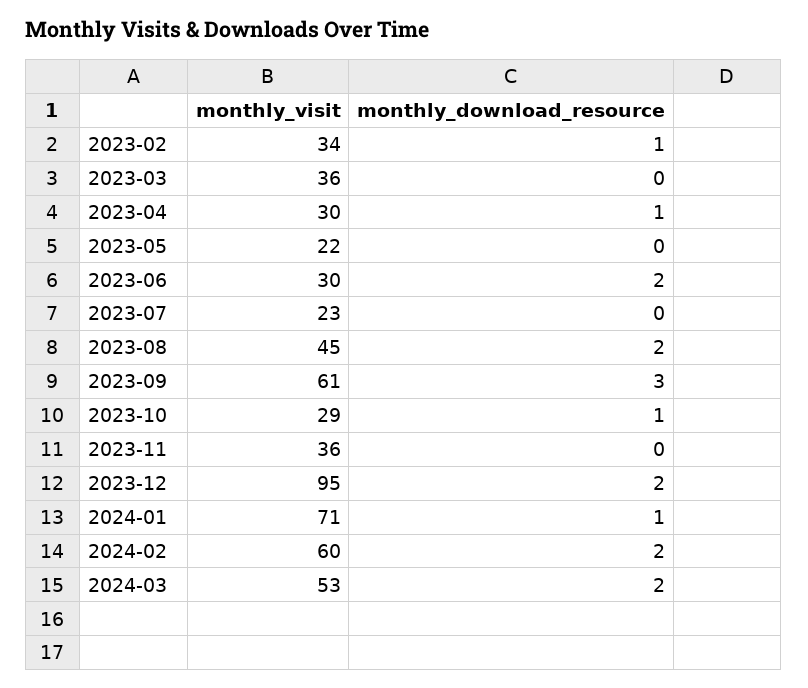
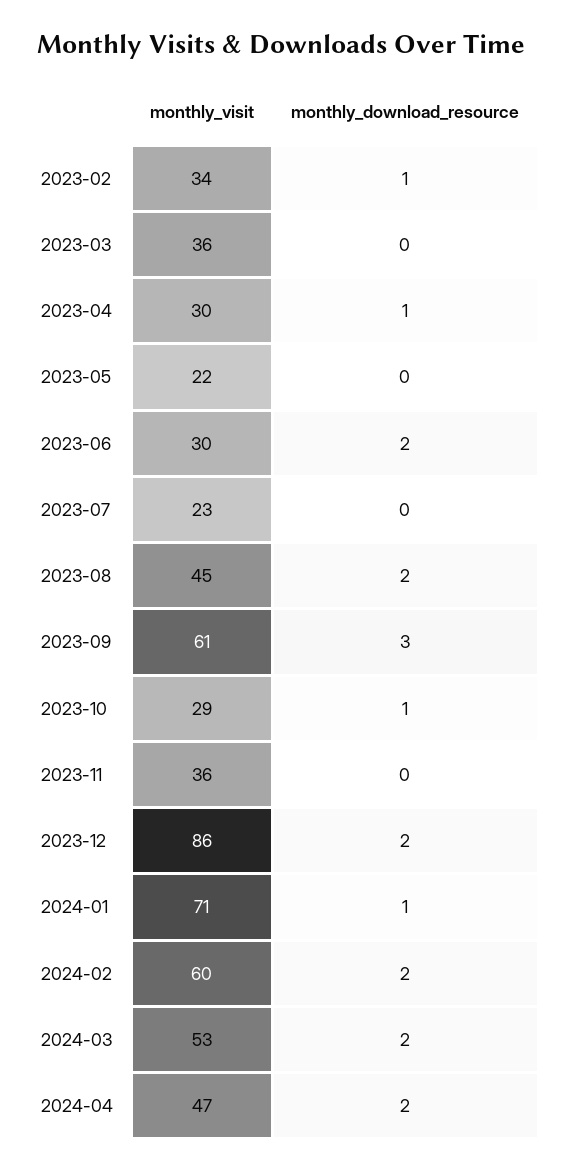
monthly_visit, 2023-12: 95 -> 86
monthly_visit, 2024-04: none -> 47
monthly_download_resource, 2024-04: none -> 2

